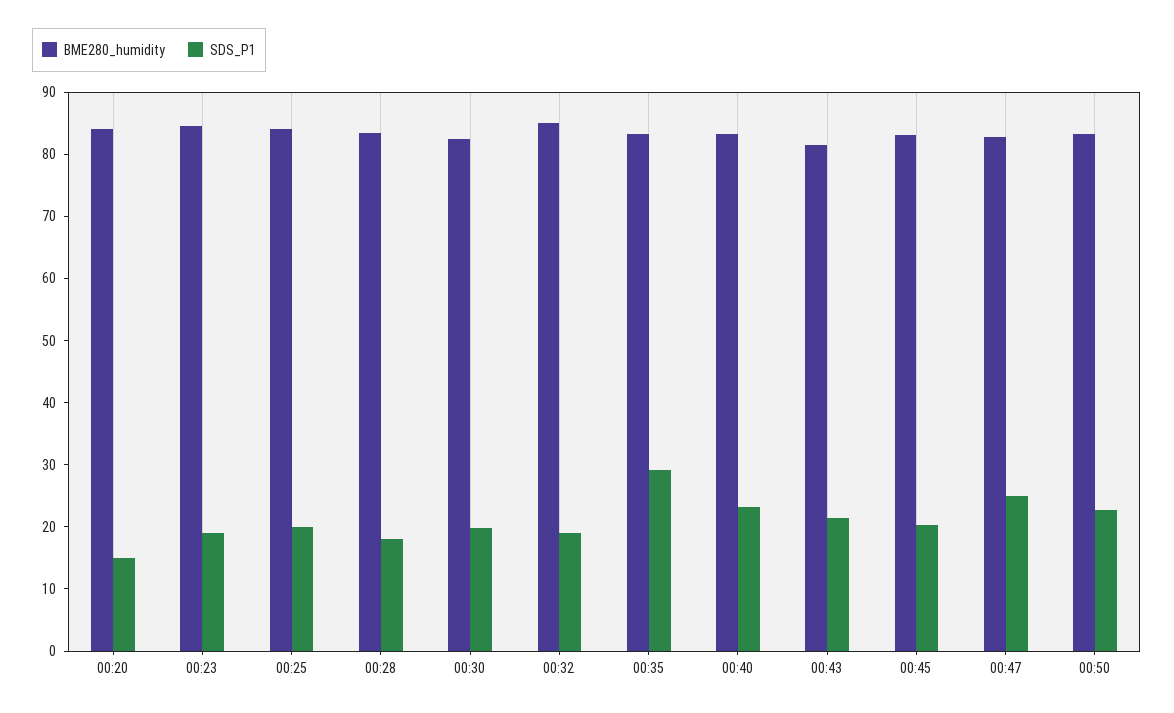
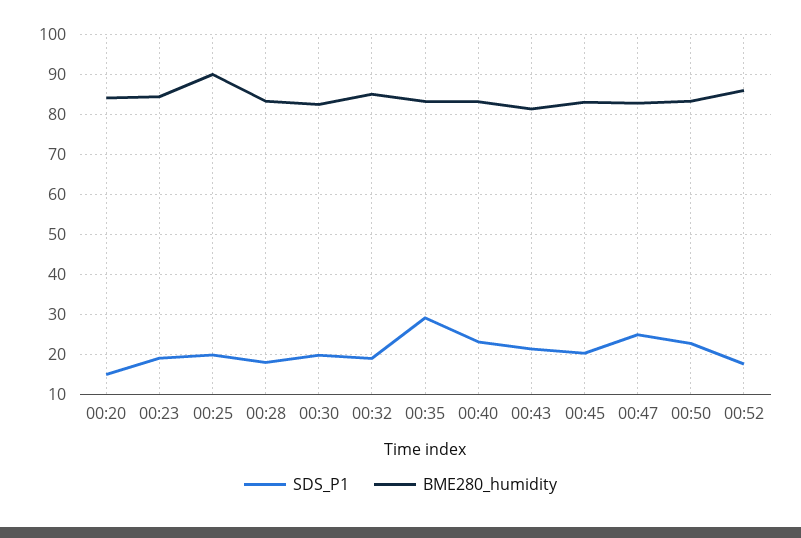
BME280_humidity, 00:25: 84 -> 90
SDS_P1, 00:52: none -> 18
BME280_humidity, 00:52: none -> 86

